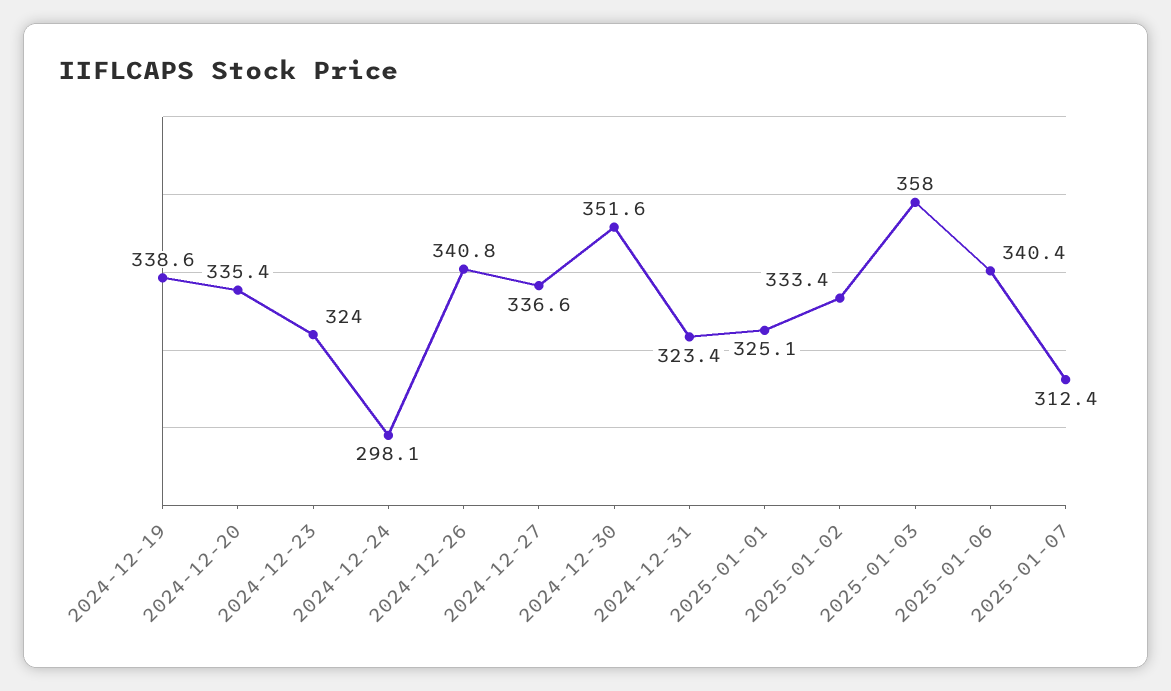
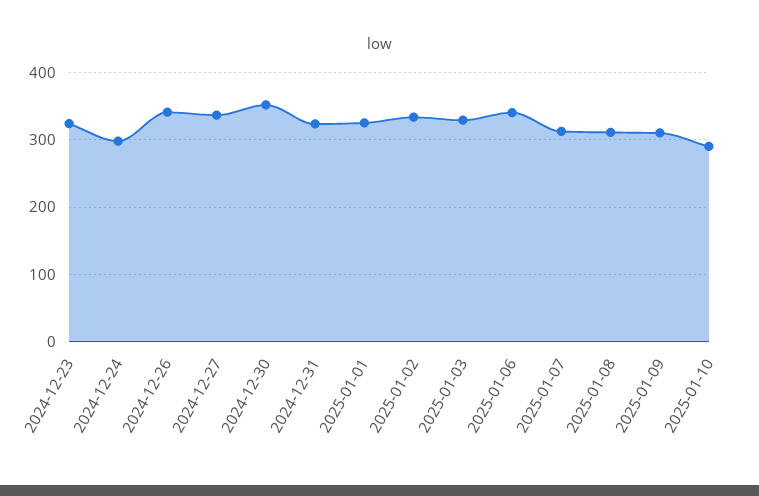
2024-12-19: 338.6 -> none
2024-12-20: 335.4 -> none
2025-01-03: 358 -> 330
2025-01-08: none -> 310
2025-01-09: none -> 310
2025-01-10: none -> 290

